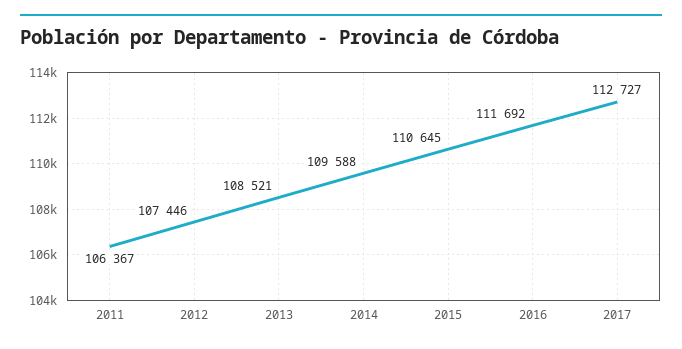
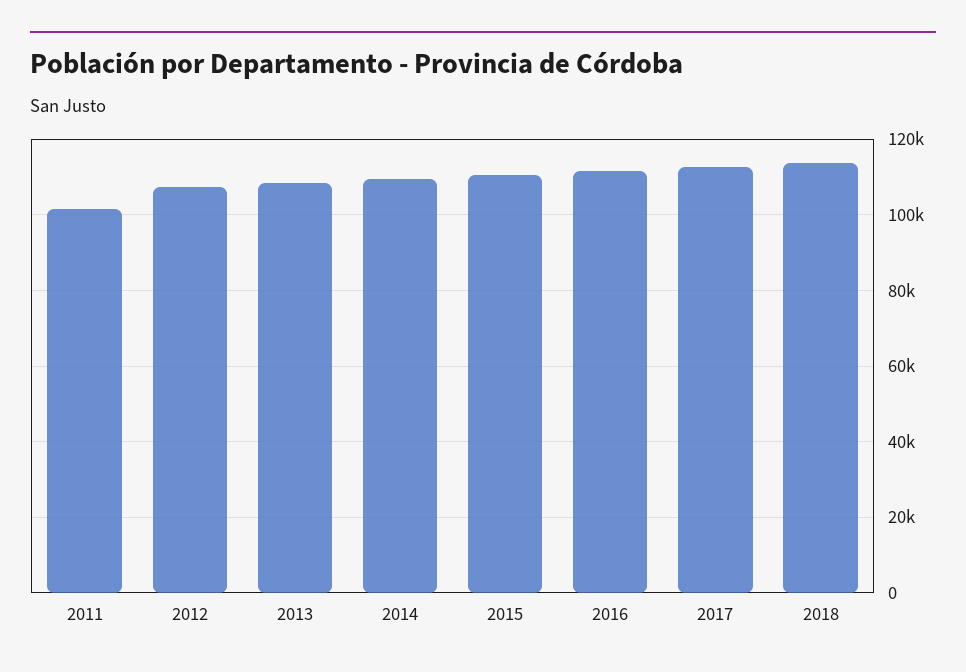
2011: 106367 -> 102000
2018: none -> 114000

